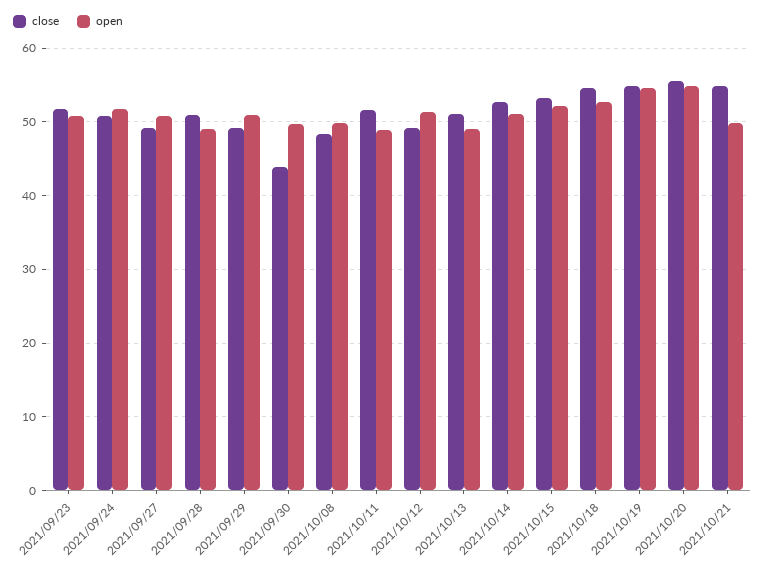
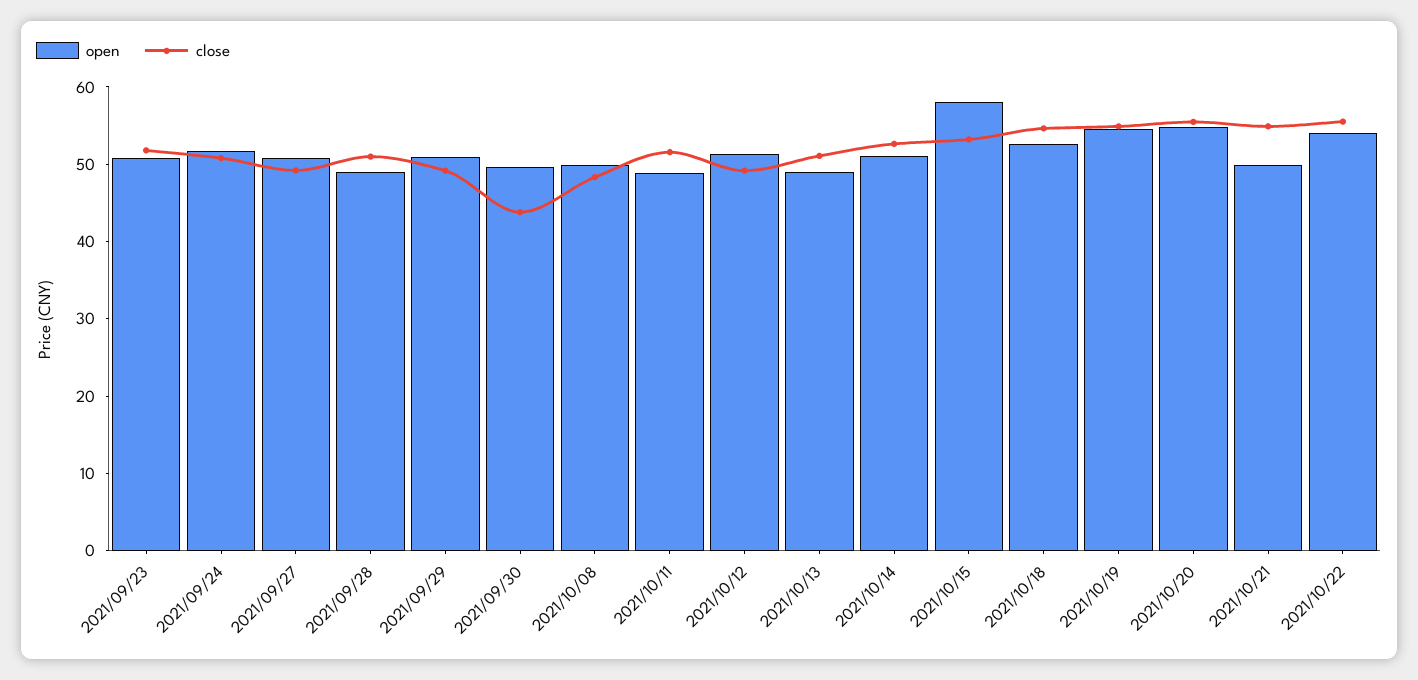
open, 2021/10/15: 52 -> 58
open, 2021/10/22: none -> 54
close, 2021/10/22: none -> 56

